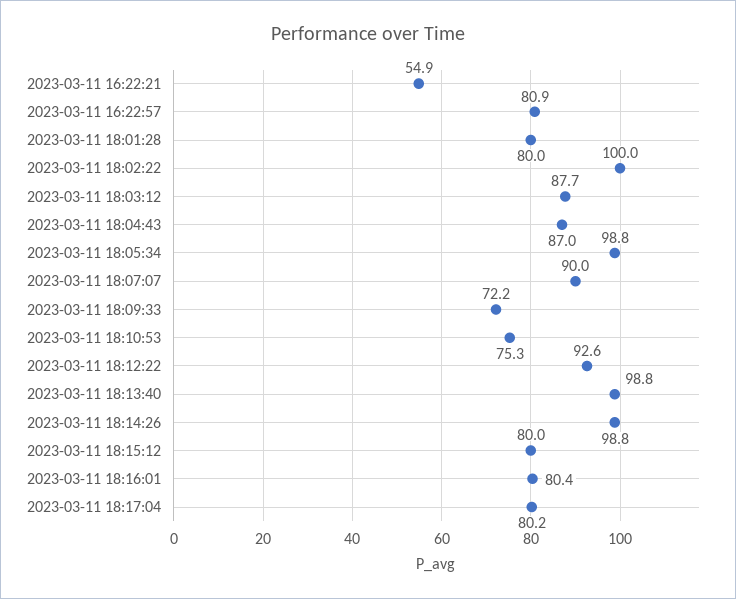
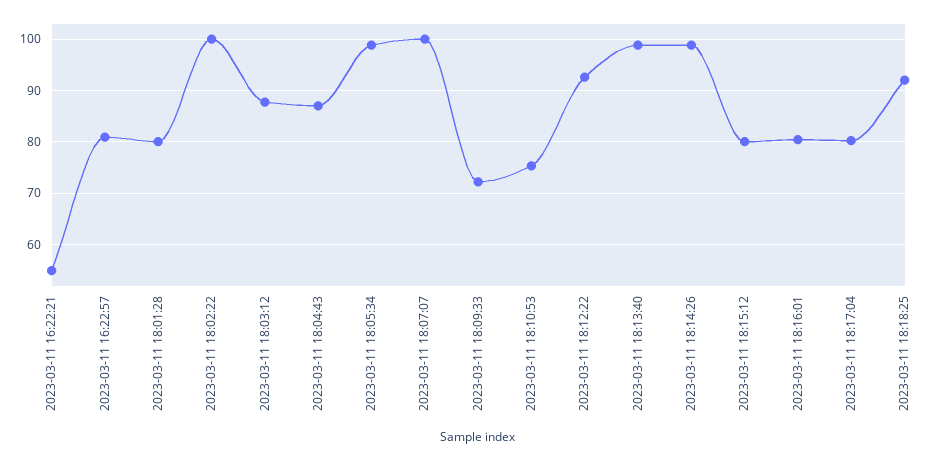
2023-03-11 18:07:07: 90 -> 100
2023-03-11 18:18:25: none -> 92

